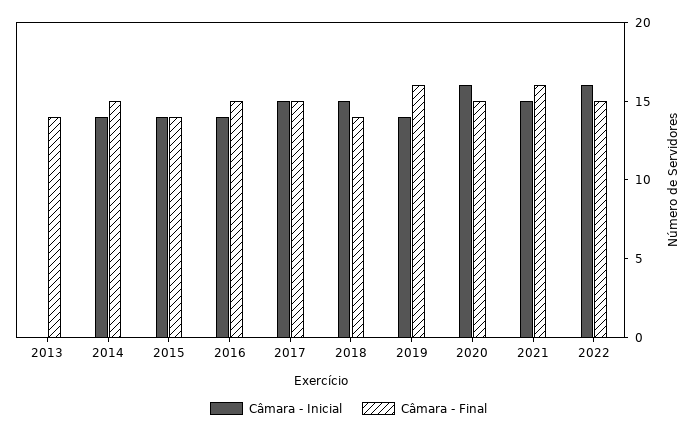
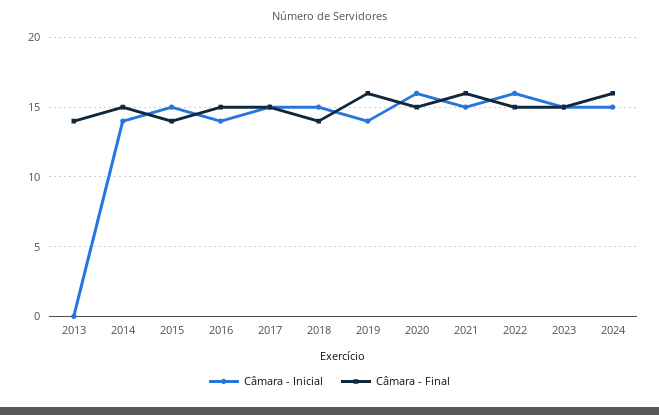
Câmara - Inicial, 2015: 14 -> 15
Câmara - Inicial, 2023: none -> 15
Câmara - Final, 2023: none -> 15
Câmara - Inicial, 2024: none -> 15
Câmara - Final, 2024: none -> 16

